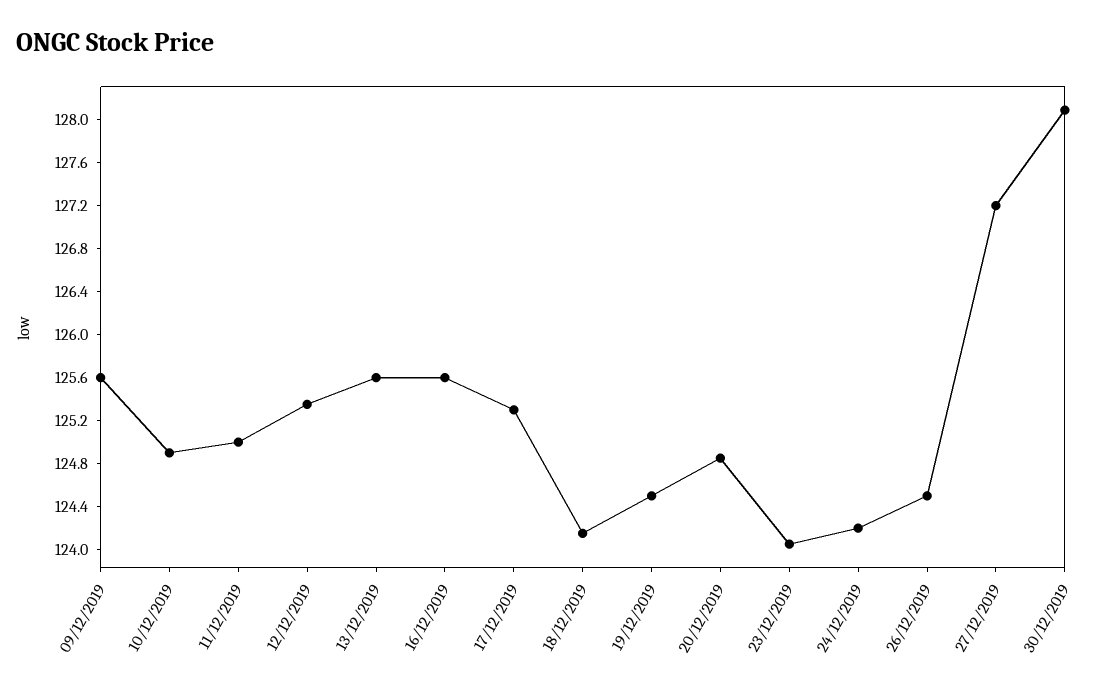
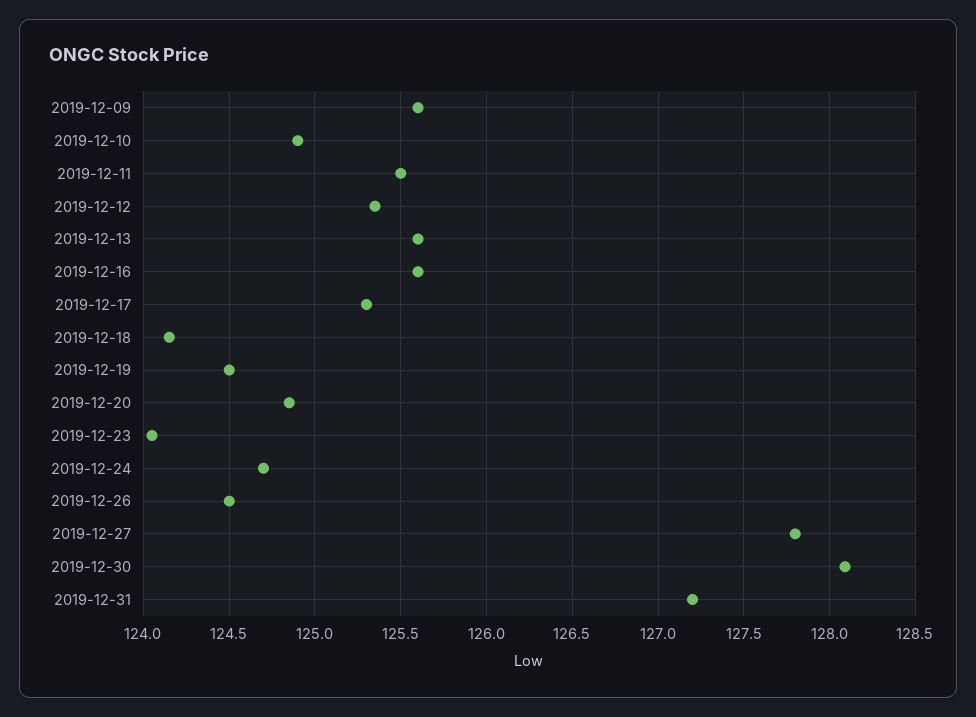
11/12/2019: 125 -> 125.5
24/12/2019: 124.2 -> 124.7
27/12/2019: 127.2 -> 127.8
2019-12-31: none -> 127.2

